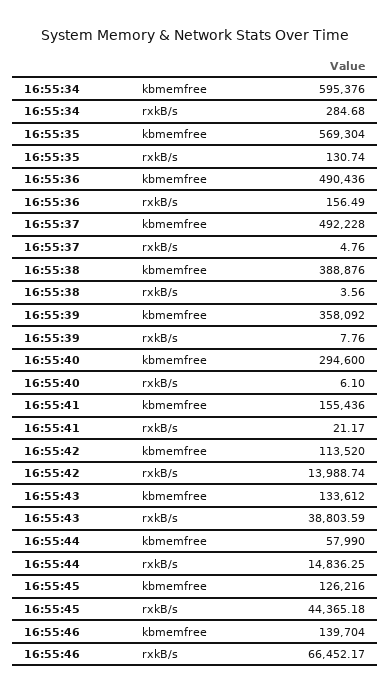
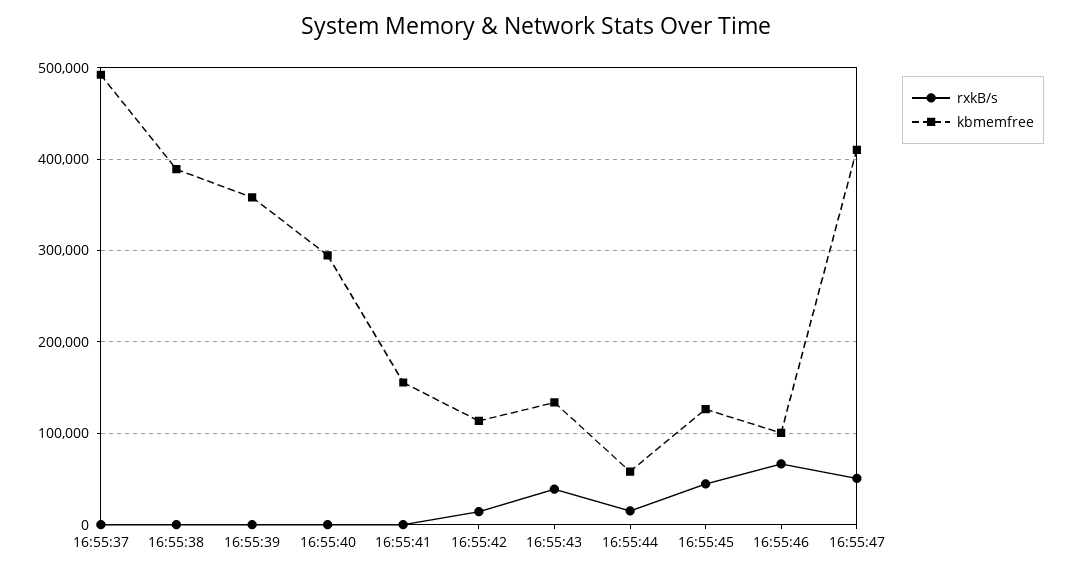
kbmemfree, 16:55:34: 595376 -> none
rxkB/s, 16:55:34: 284.68 -> none
kbmemfree, 16:55:35: 569304 -> none
rxkB/s, 16:55:35: 130.74 -> none
kbmemfree, 16:55:36: 490436 -> none
rxkB/s, 16:55:36: 156.49 -> none
kbmemfree, 16:55:46: 139704 -> 100000
rxkB/s, 16:55:47: none -> 50000
kbmemfree, 16:55:47: none -> 410000

